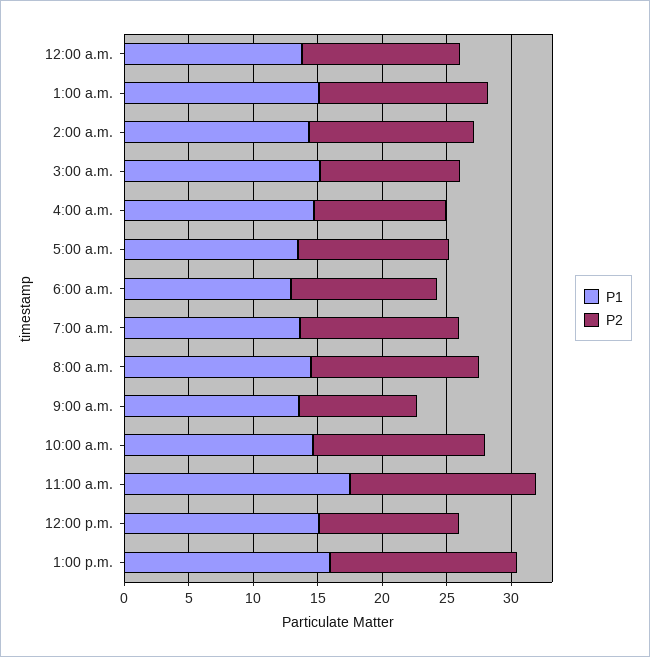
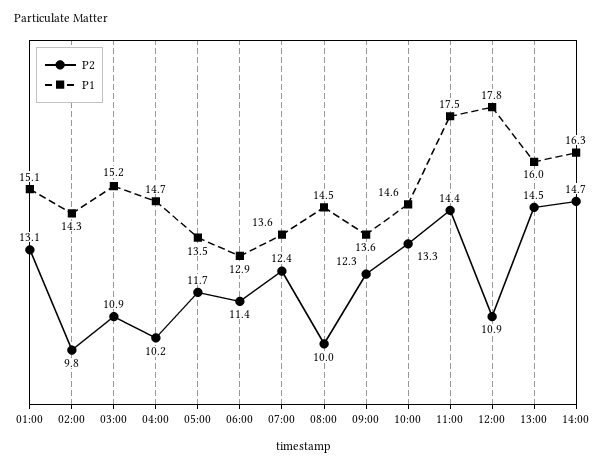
P1, 12:00 a.m.: 14 -> none
P2, 12:00 a.m.: 12 -> none
P2, 2:00 a.m.: 13 -> 9.8
P2, 8:00 a.m.: 13 -> 10
P2, 9:00 a.m.: 9 -> 12.3
P1, 12:00 p.m.: 15 -> 17.8
P2, 14:00: none -> 14.7
P1, 14:00: none -> 16.3

